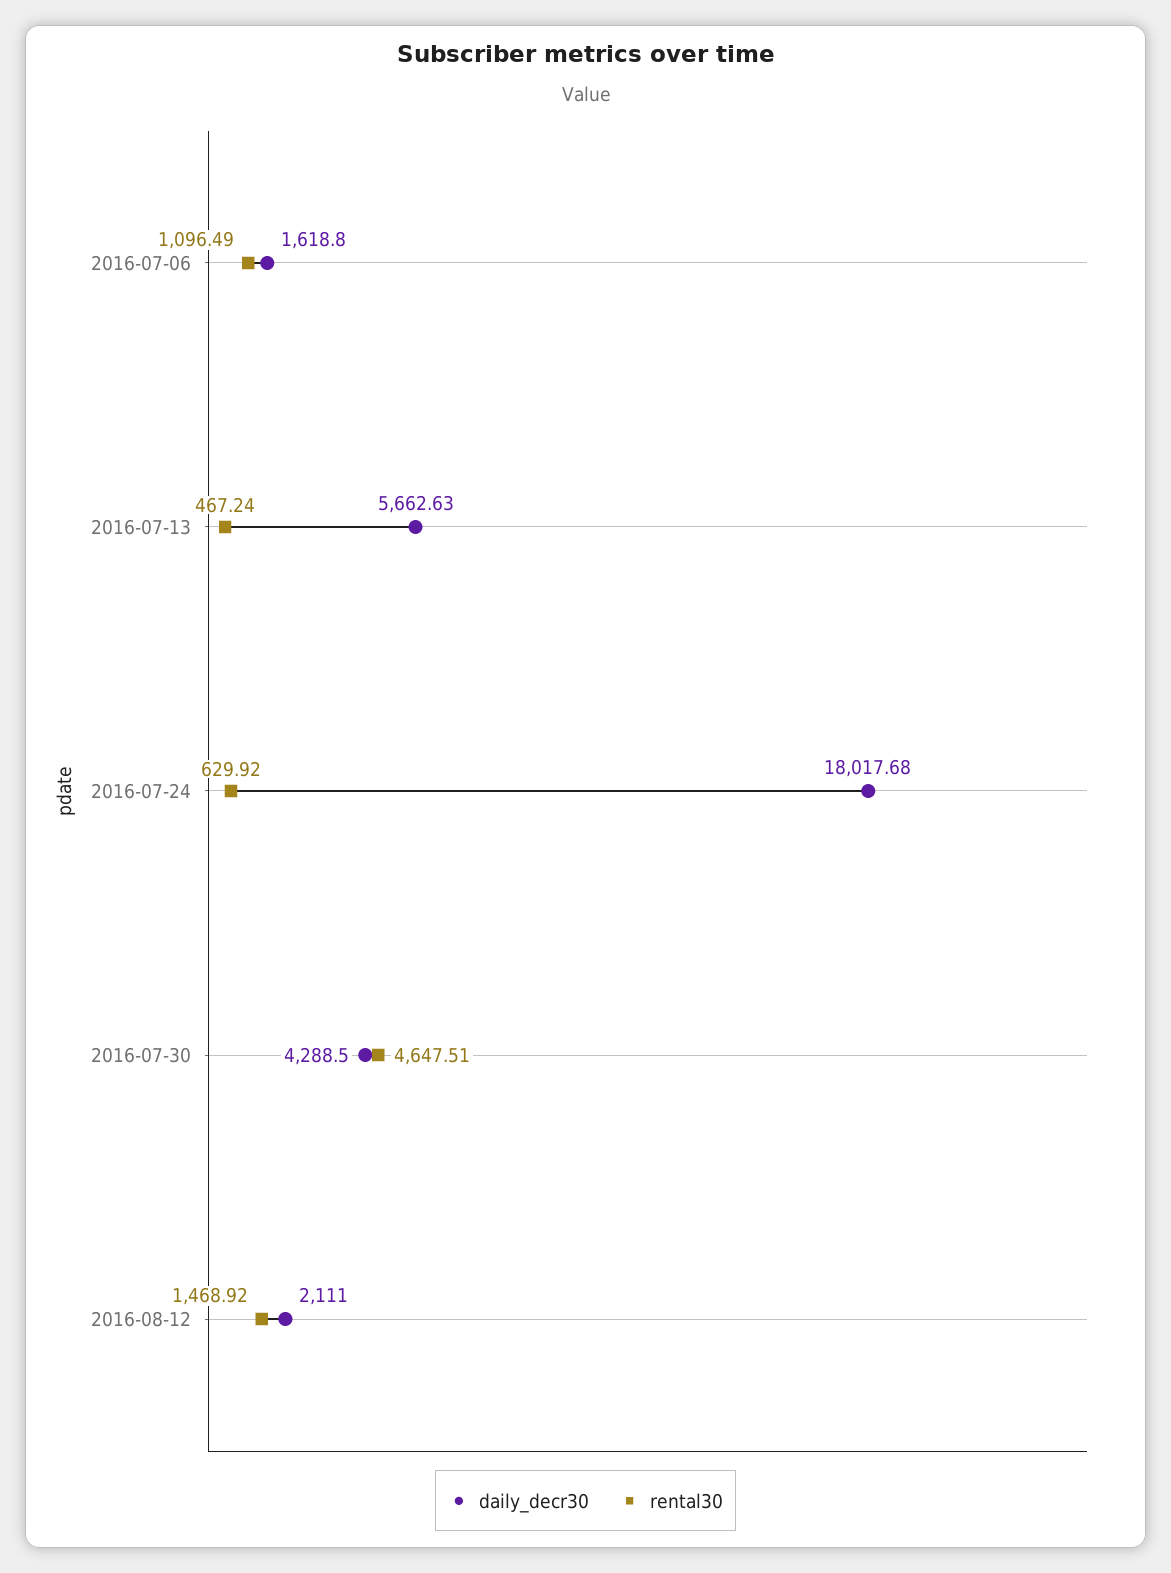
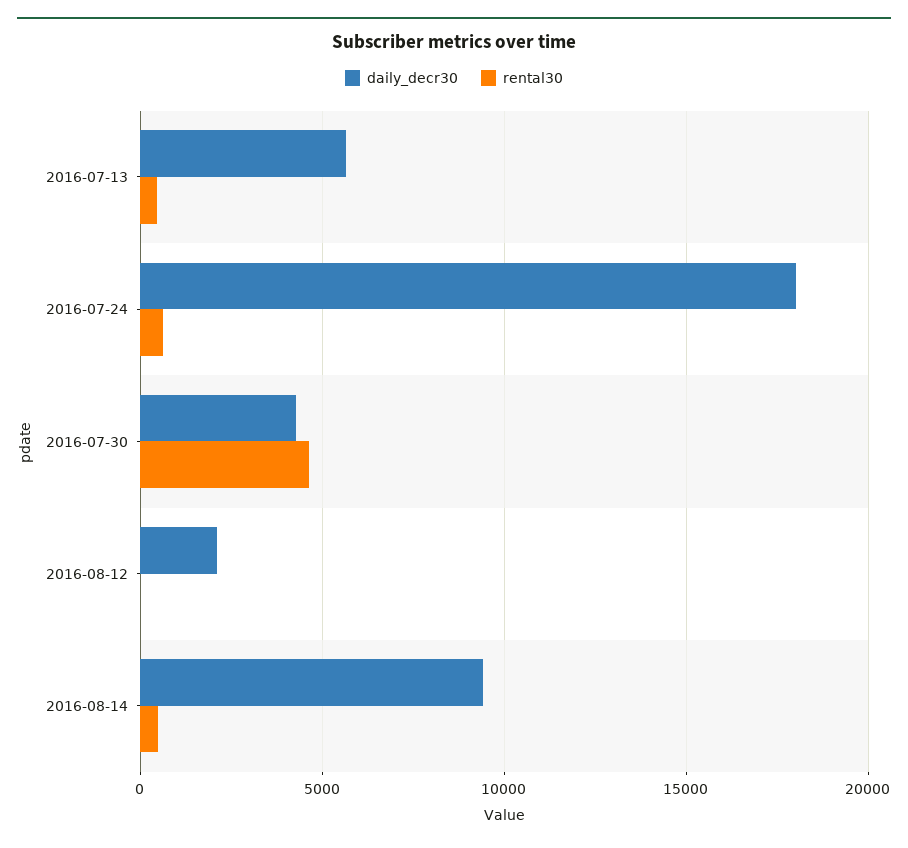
daily_decr30, 2016-07-06: 1618.8 -> none
rental30, 2016-07-06: 1096.49 -> none
rental30, 2016-08-12: 1468.92 -> 0
daily_decr30, 2016-08-14: none -> 9500
rental30, 2016-08-14: none -> 500

